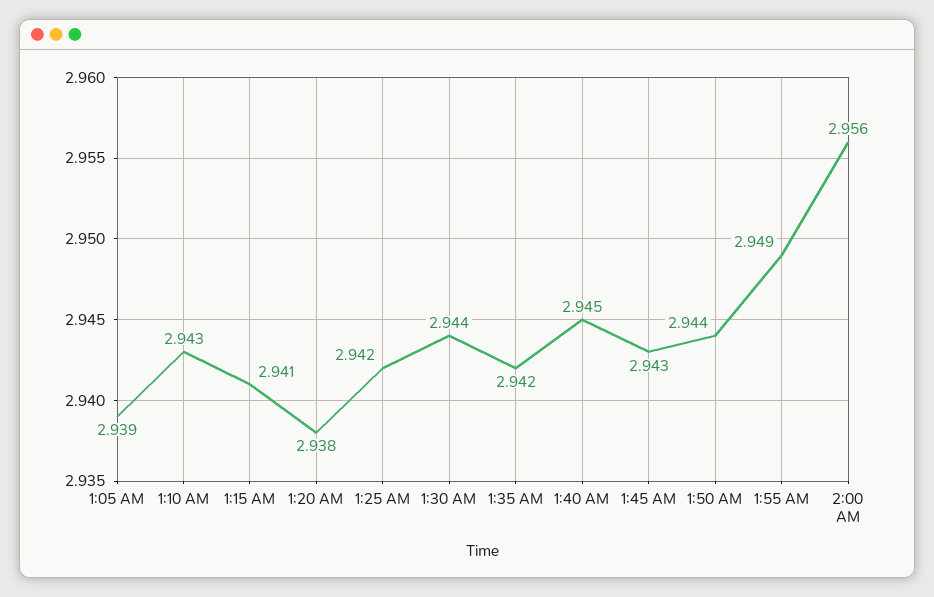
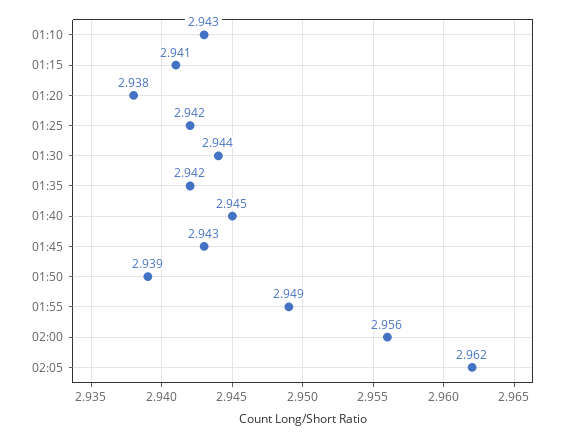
1:05 AM: 2.939 -> none
1:50 AM: 2.944 -> 2.939
02:05: none -> 2.962

